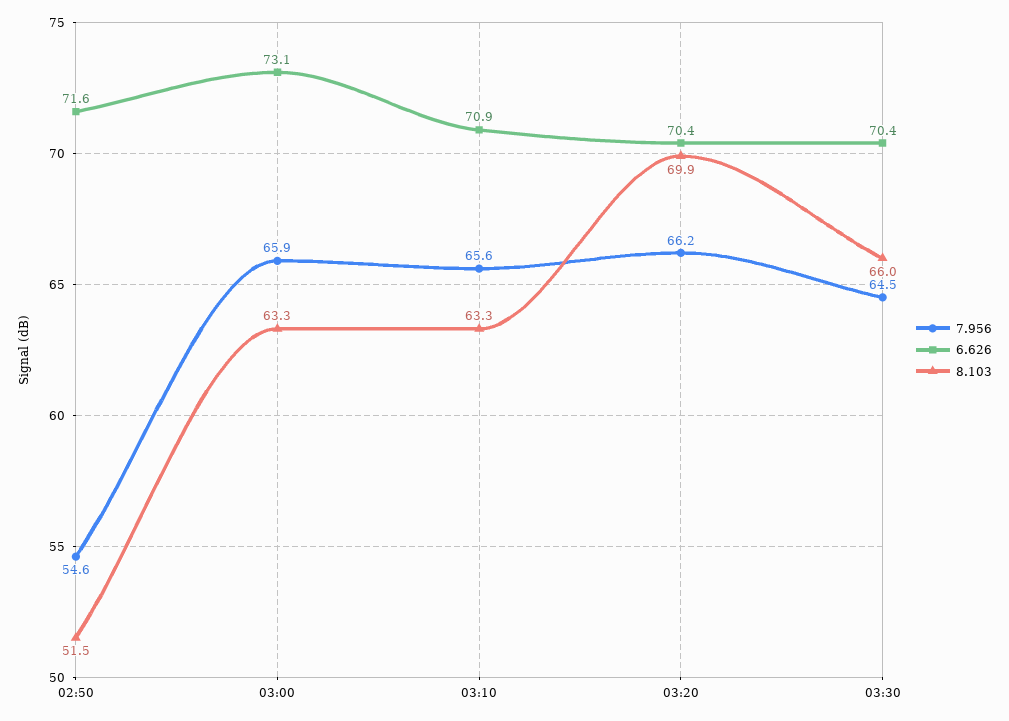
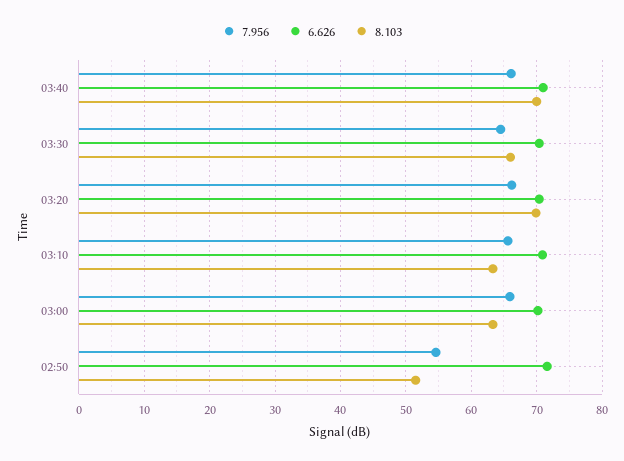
6.626, 03:00: 73.1 -> 70
7.956, 03:40: none -> 66
6.626, 03:40: none -> 71
8.103, 03:40: none -> 70

